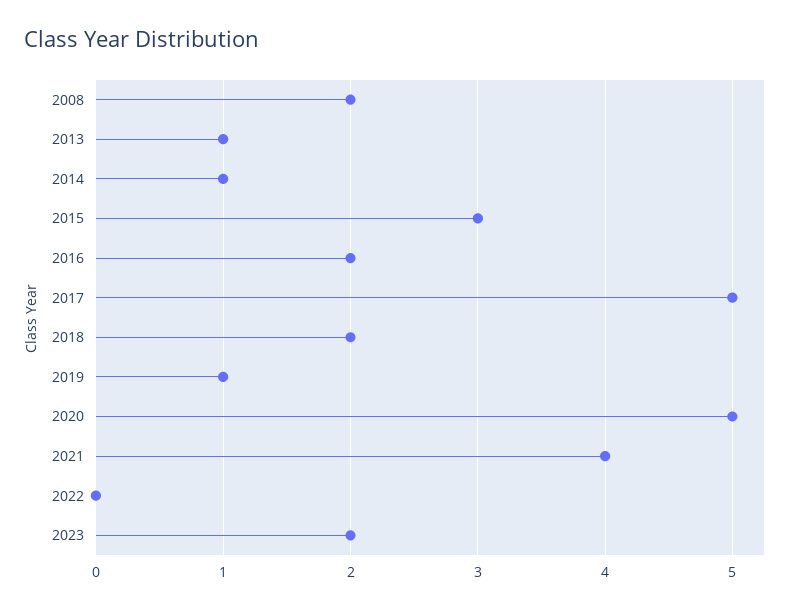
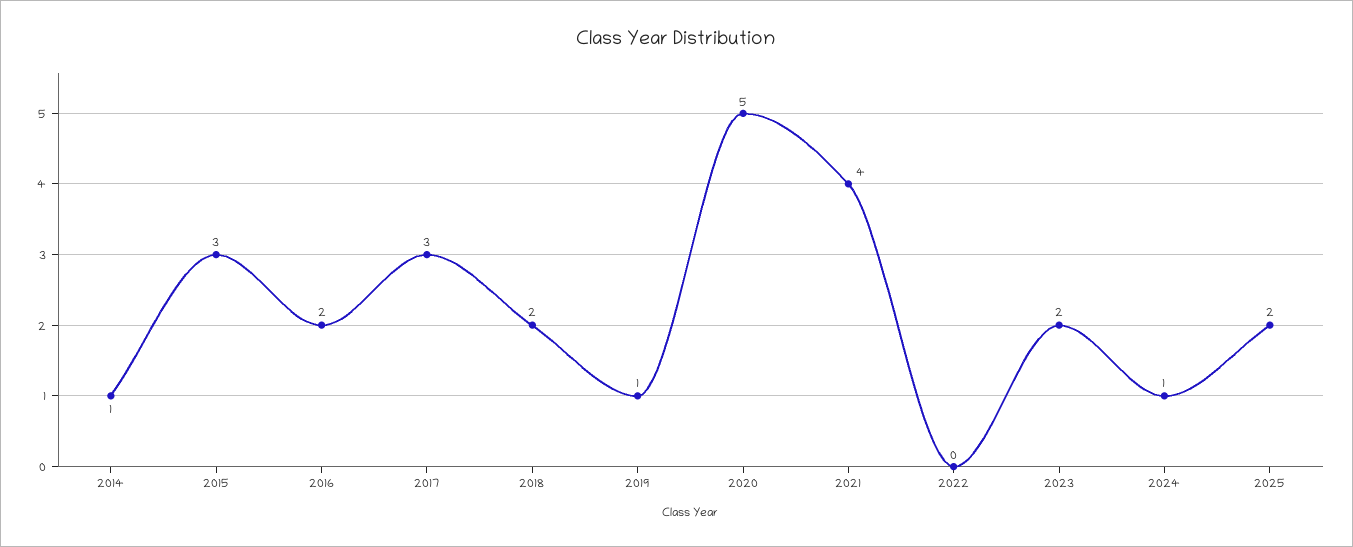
2008: 2 -> none
2013: 1 -> none
2017: 5 -> 3
2024: none -> 1
2025: none -> 2

